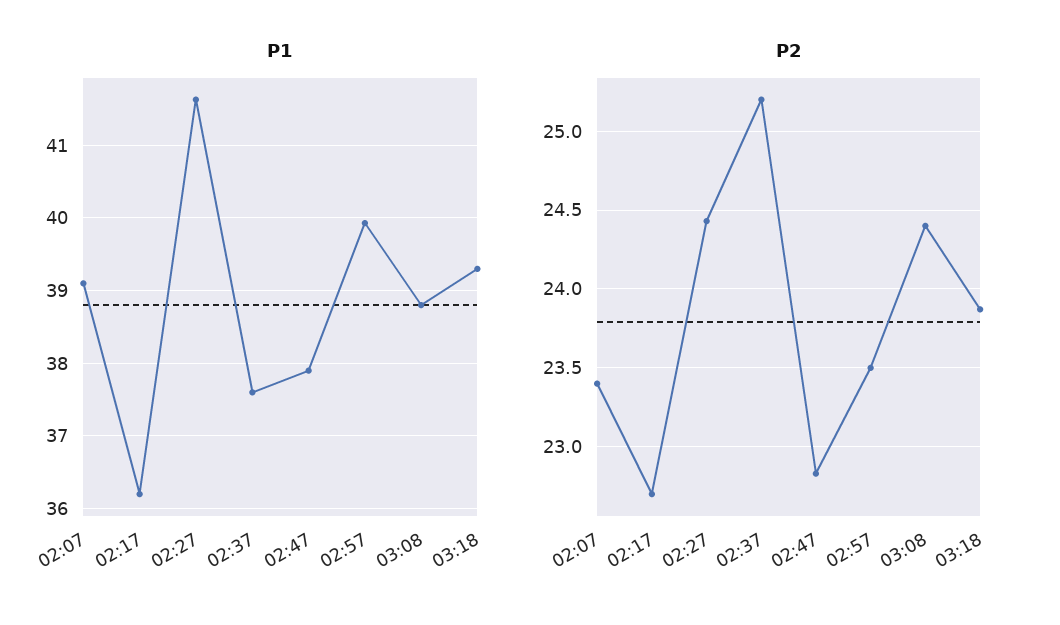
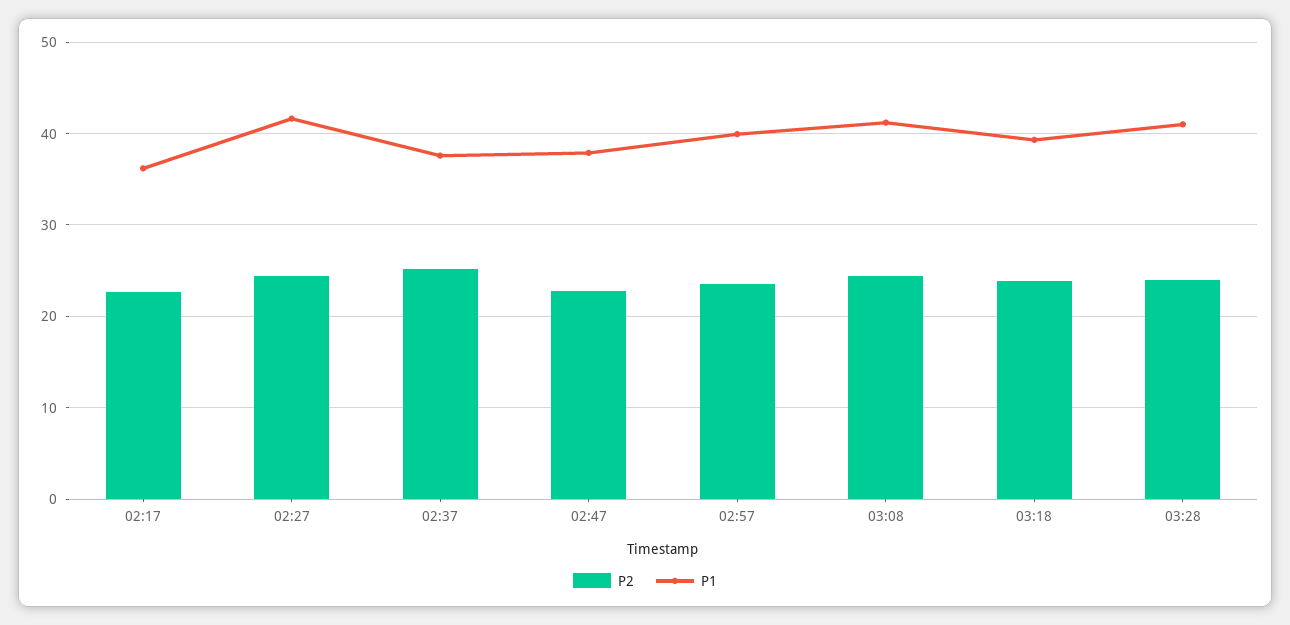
P1, 02:07: 39.1 -> none
P1, 03:08: 38.8 -> 41
P2, 02:07: 23.4 -> none
P2, 03:28: none -> 24
P1, 03:28: none -> 41

